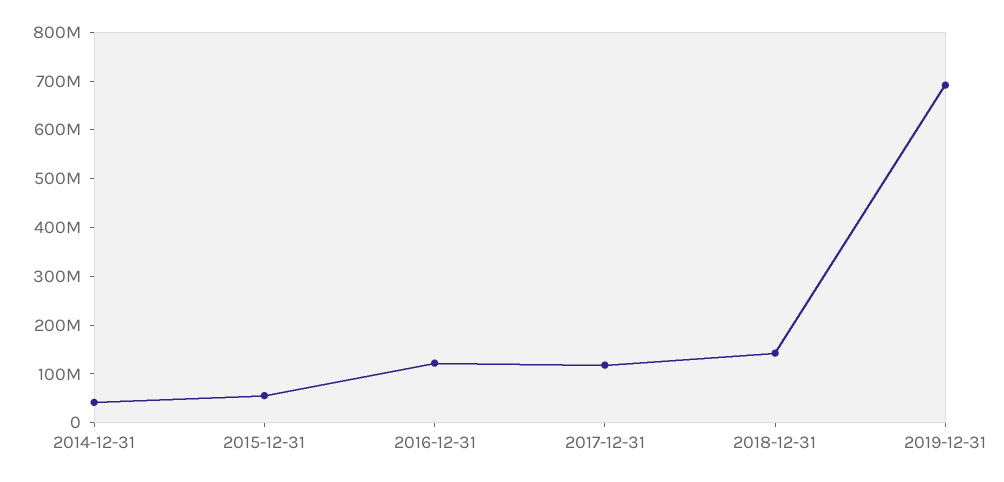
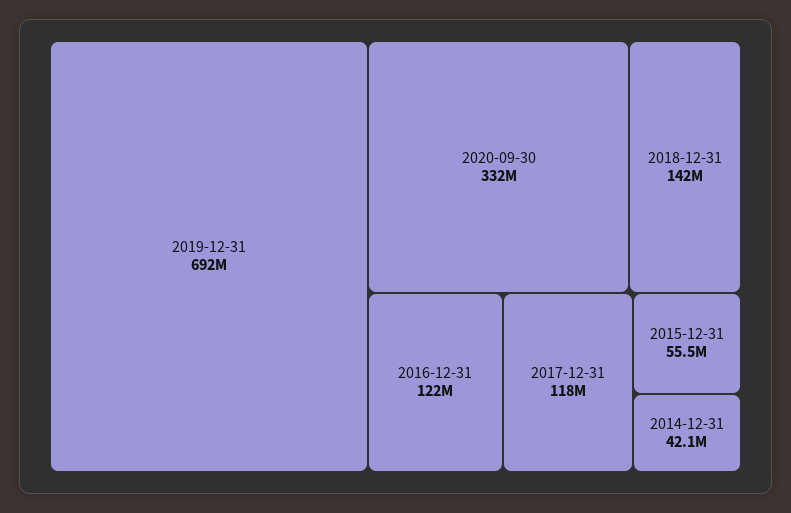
2020-09-30: none -> 332000000

